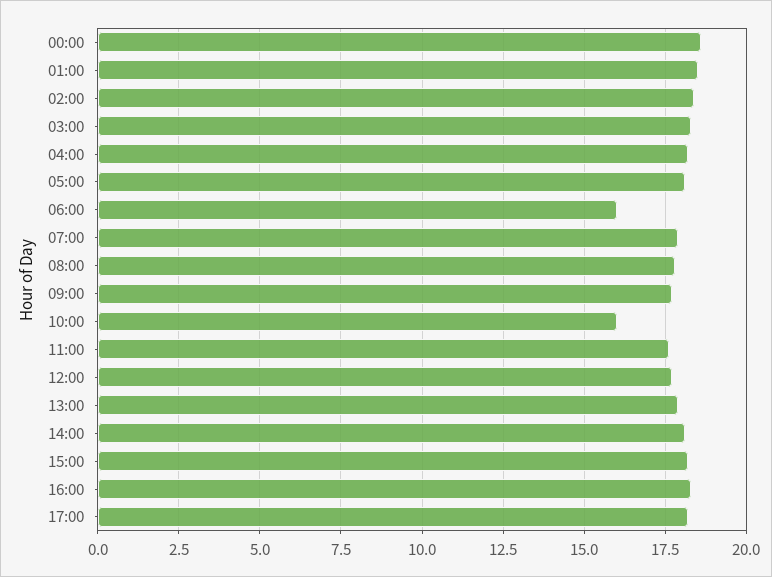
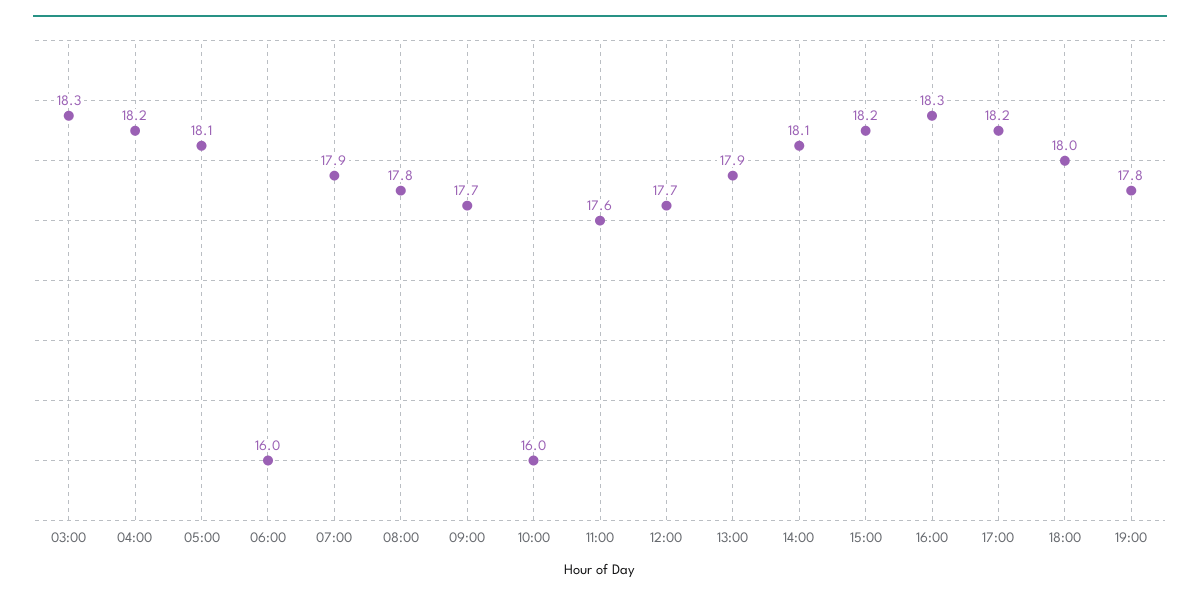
00:00: 18.5 -> none
01:00: 18.5 -> none
02:00: 18.5 -> none
18:00: none -> 18
19:00: none -> 17.8

